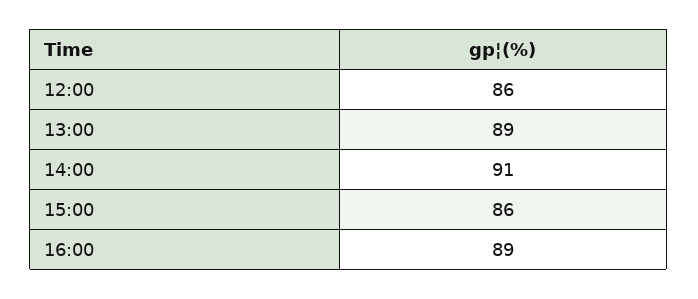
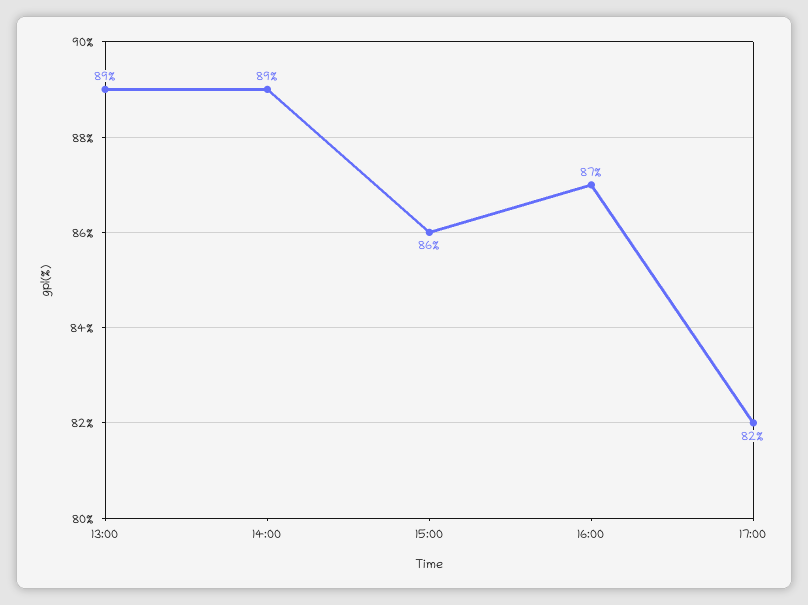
12:00: 86 -> none
14:00: 91 -> 89
16:00: 89 -> 87
17:00: none -> 82

